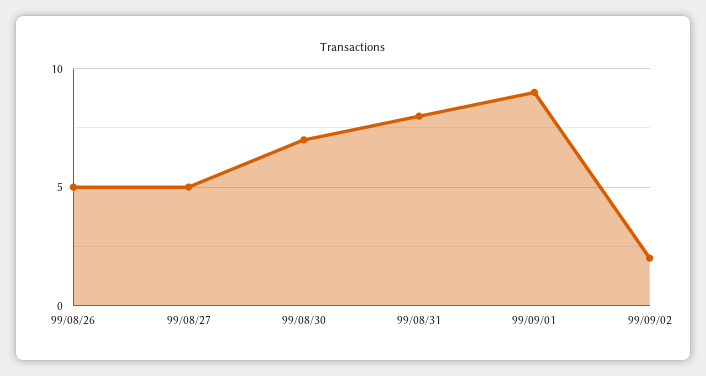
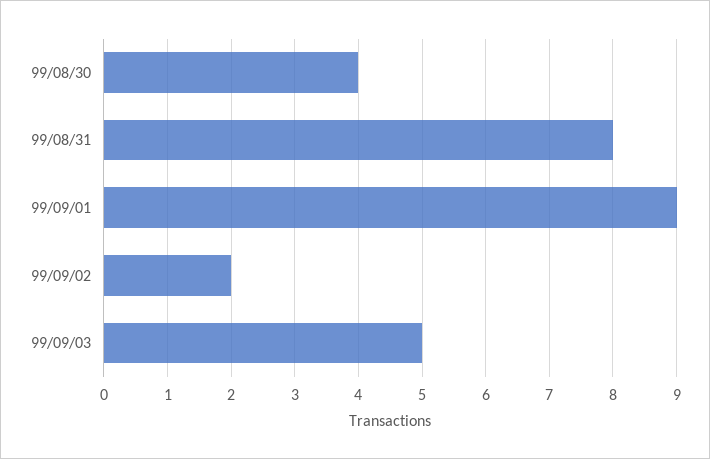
99/08/26: 5 -> none
99/08/27: 5 -> none
99/08/30: 7 -> 4
99/09/03: none -> 5

